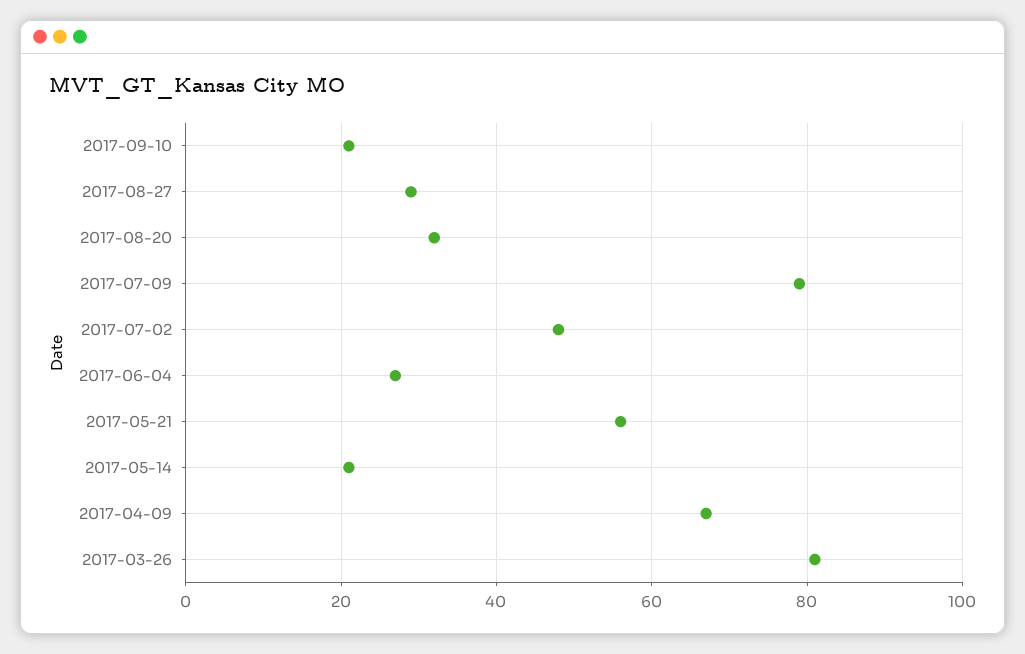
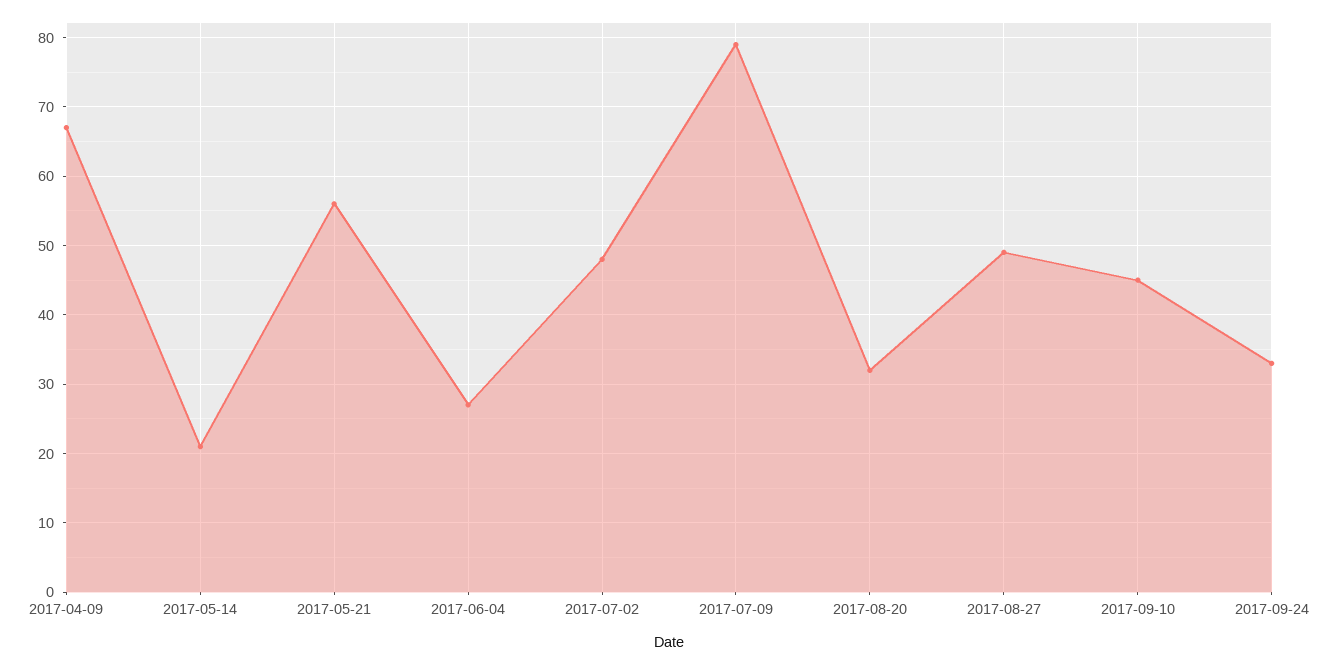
2017-09-10: 20 -> 45
2017-08-27: 30 -> 49
2017-03-26: 80 -> none
2017-09-24: none -> 33

